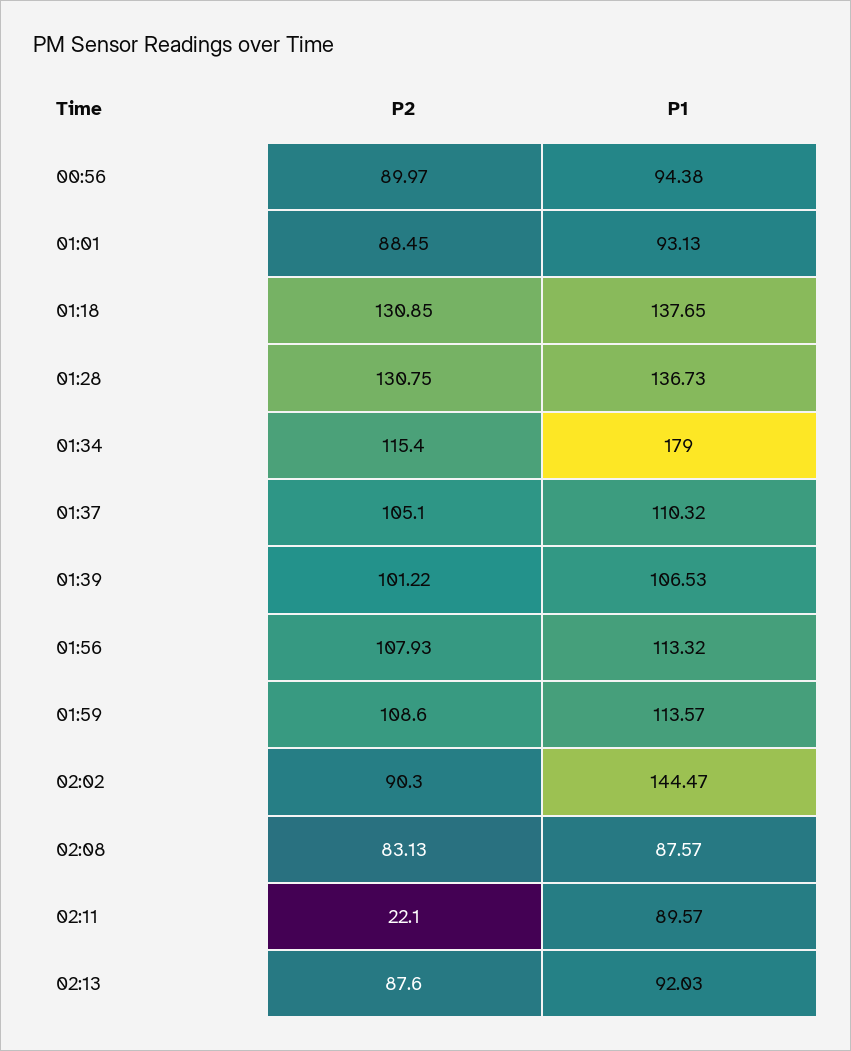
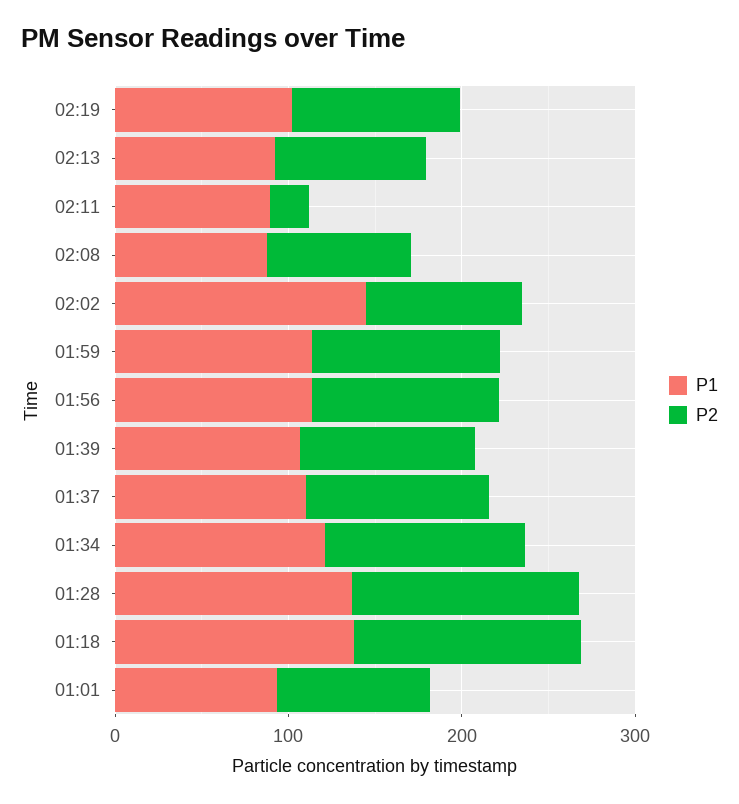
P2, 00:56: 89.97 -> none
P1, 00:56: 94.38 -> none
P1, 01:34: 179 -> 120
P1, 02:19: none -> 100
P2, 02:19: none -> 100

